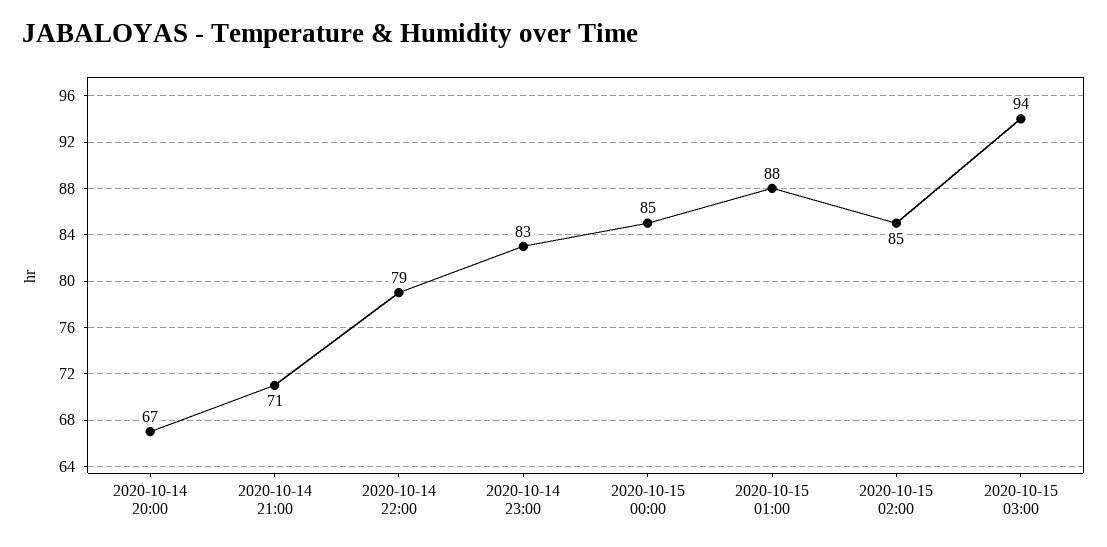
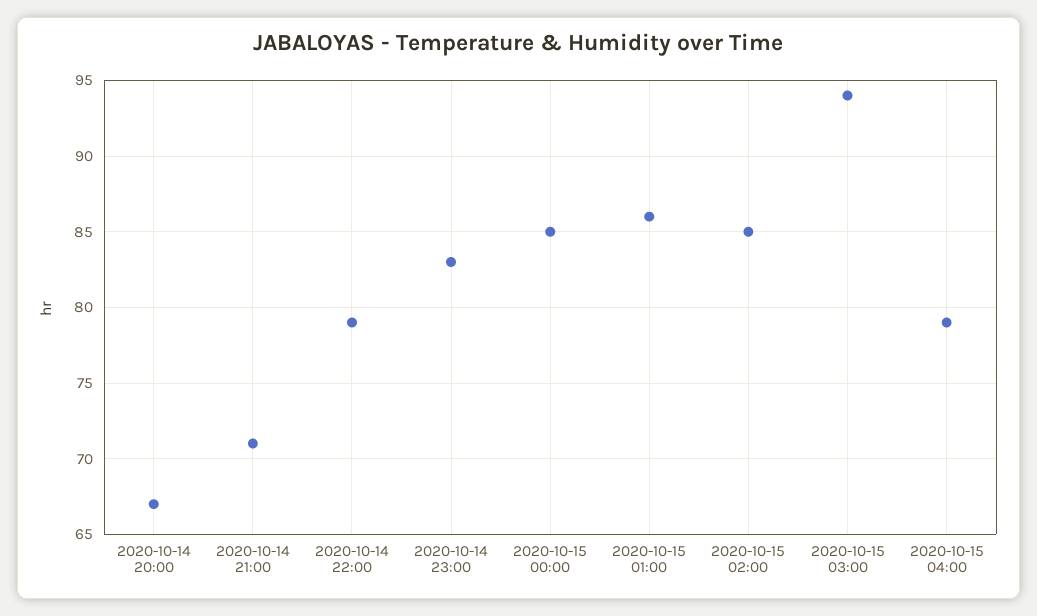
2020-10-15 01:00: 88 -> 86
2020-10-15 04:00: none -> 79

